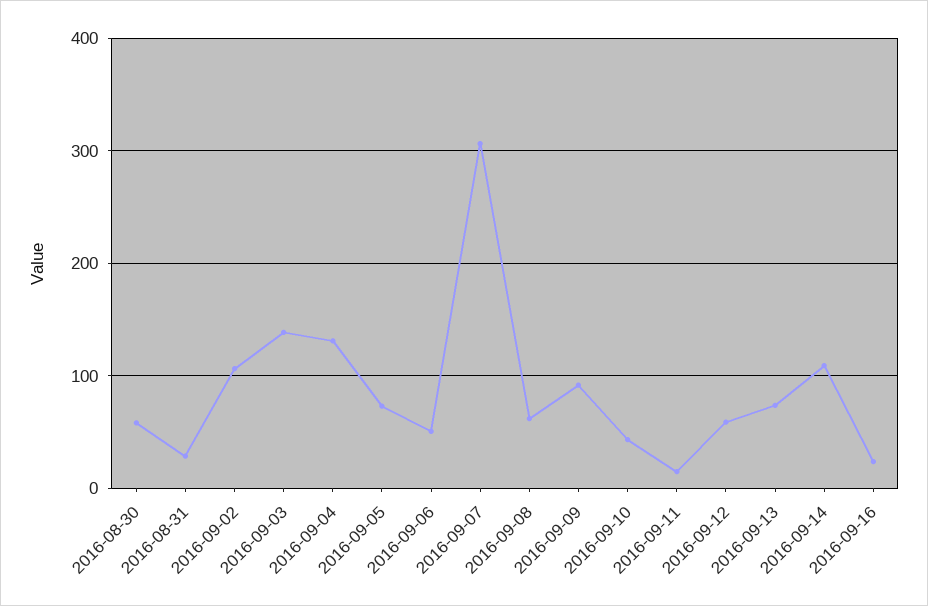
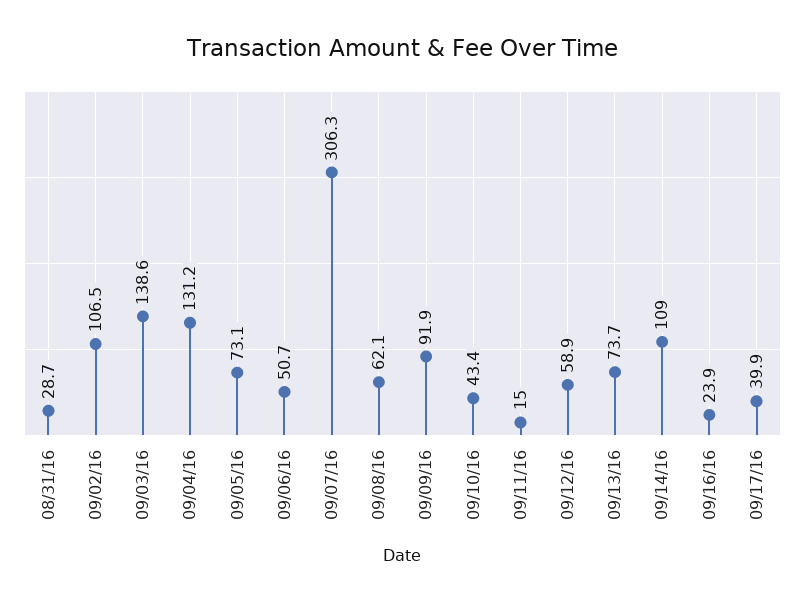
2016-08-30: 60 -> none
09/17/16: none -> 39.9

